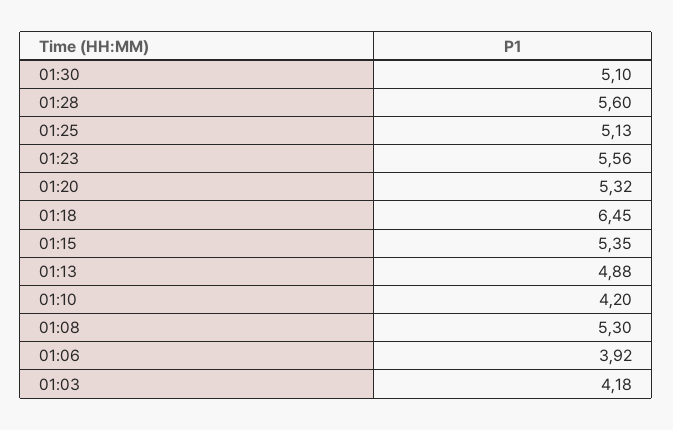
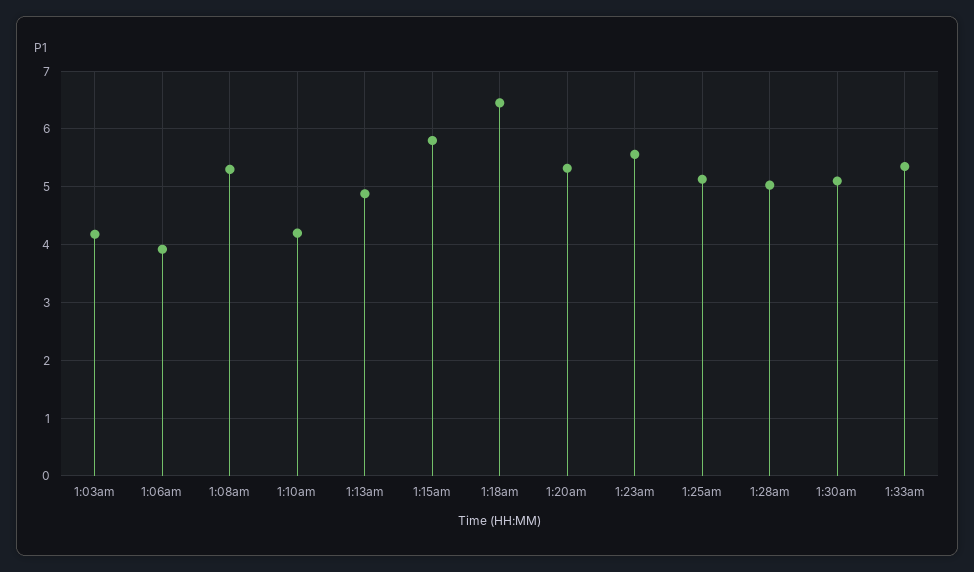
01:28: 5.6 -> 5
01:15: 5.35 -> 5.8
1:33am: none -> 5.4

